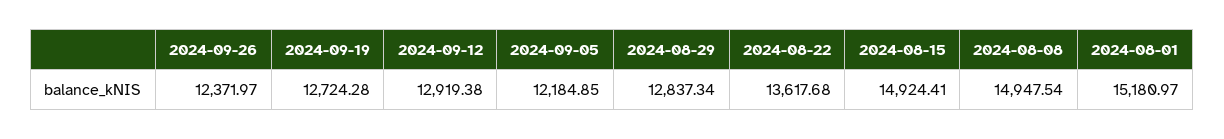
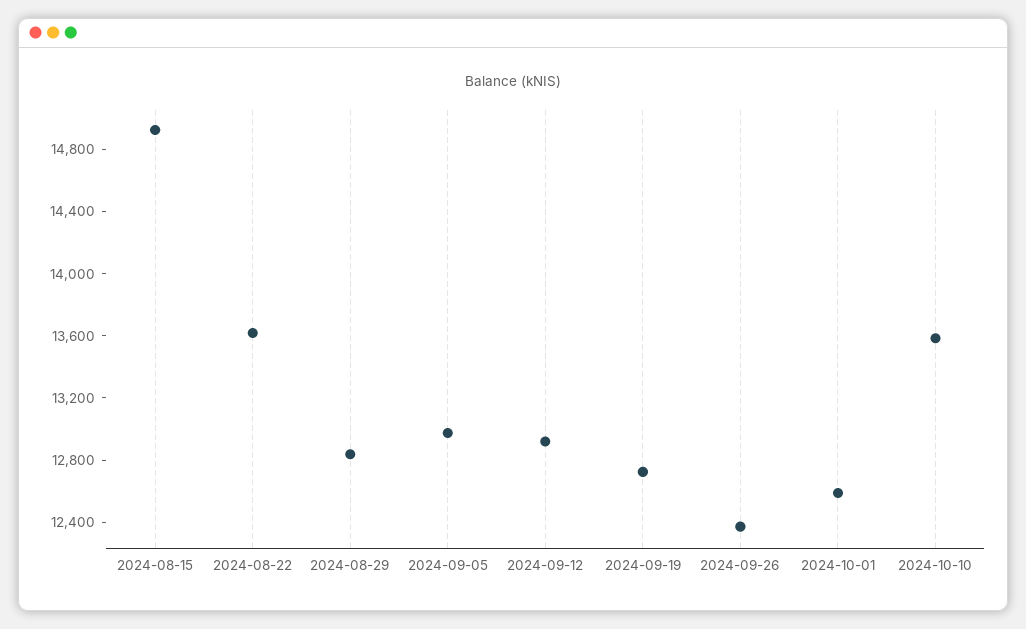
2024-09-05: 12184.85 -> 13000
2024-08-08: 14947.54 -> none
2024-08-01: 15180.97 -> none
2024-10-01: none -> 12600
2024-10-10: none -> 13600

